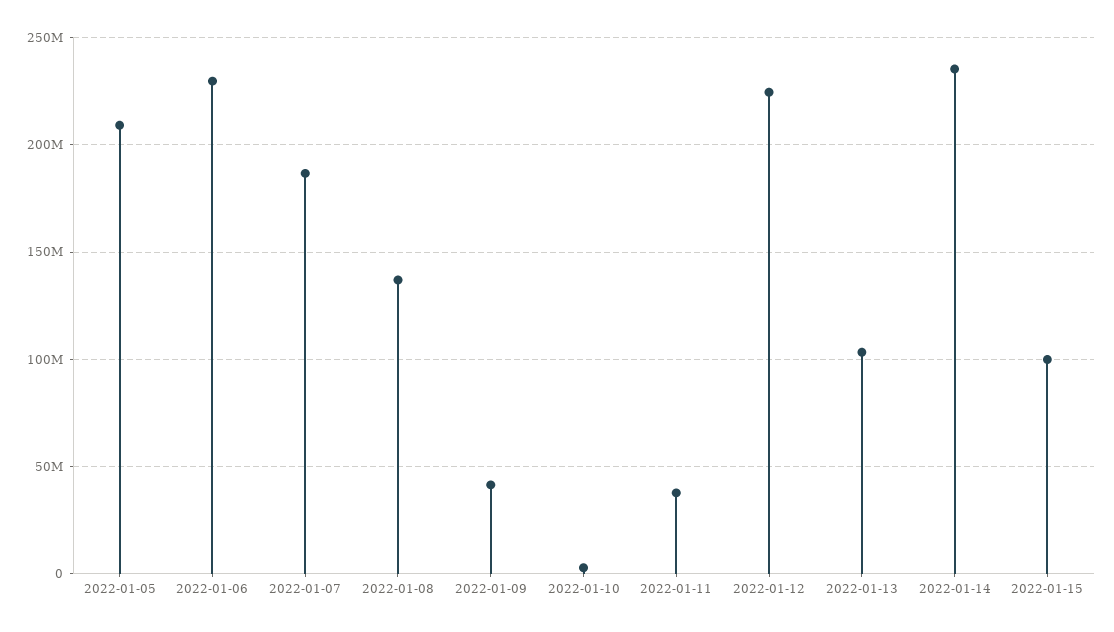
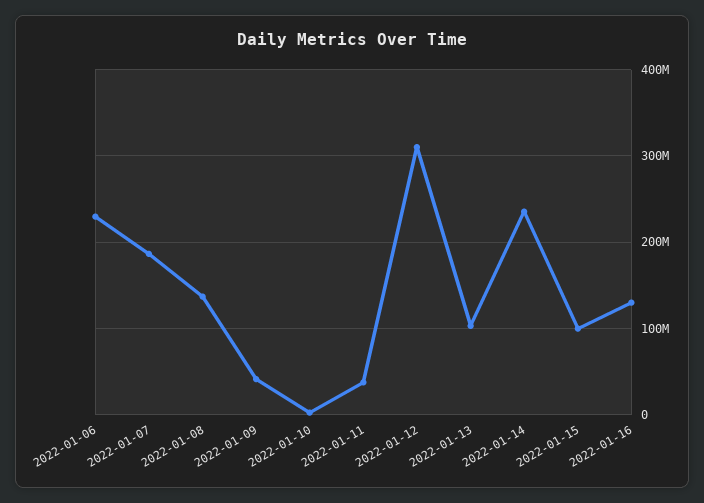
2022-01-05: 210000000 -> none
2022-01-12: 225000000 -> 310000000
2022-01-16: none -> 130000000

